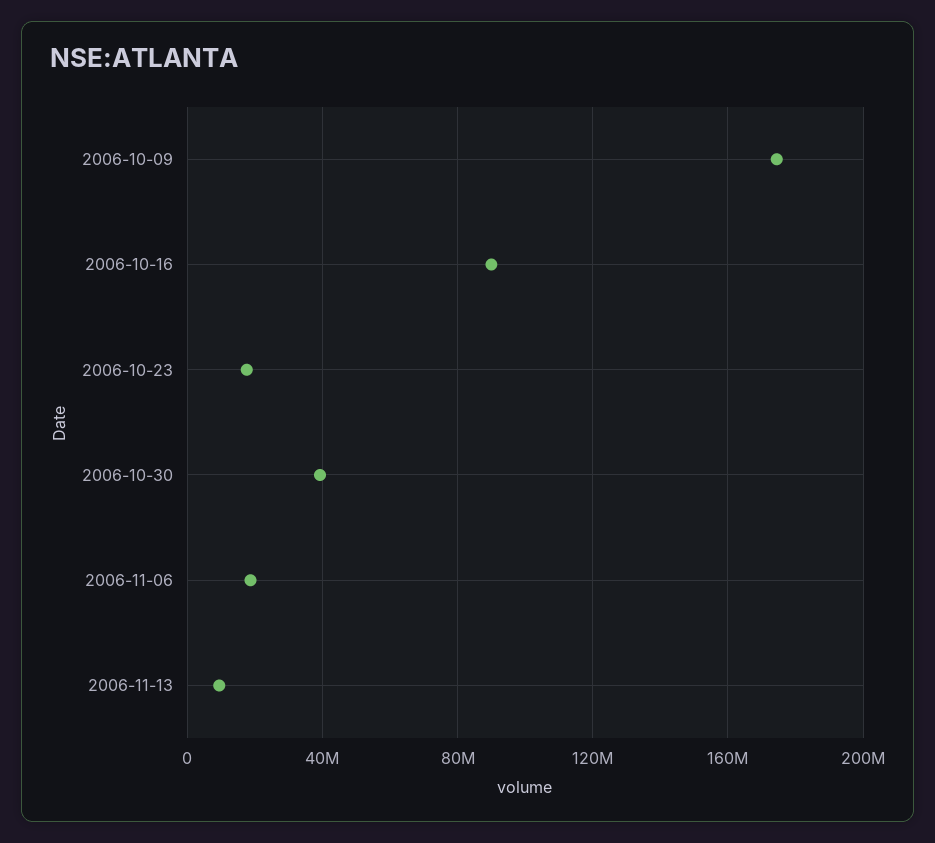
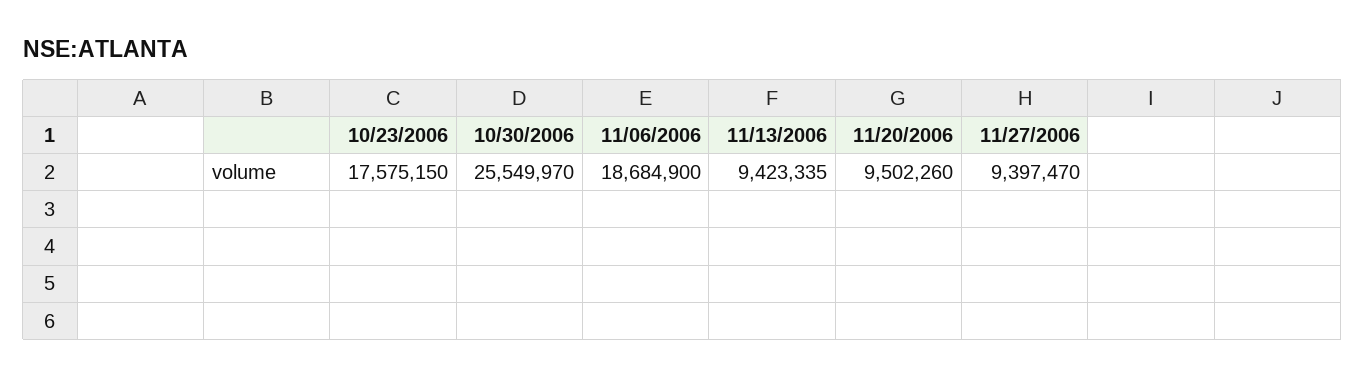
2006-10-09: 175000000 -> none
2006-10-16: 90000000 -> none
2006-10-30: 40000000 -> 25549970
11/20/2006: none -> 9502260
11/27/2006: none -> 9397470

